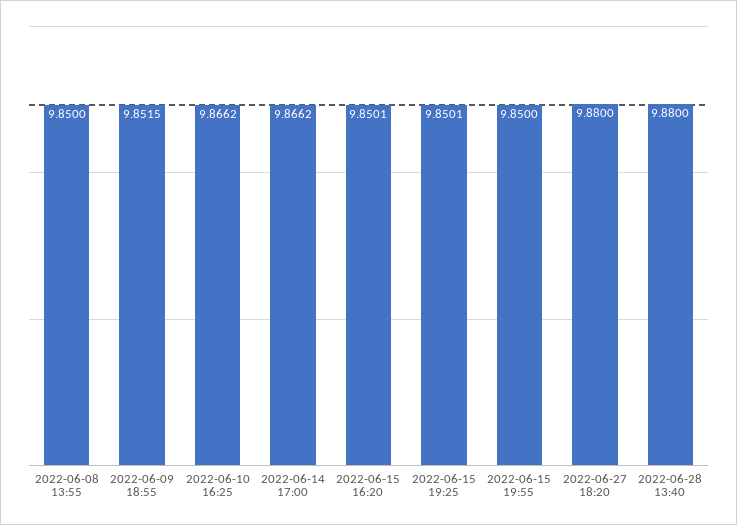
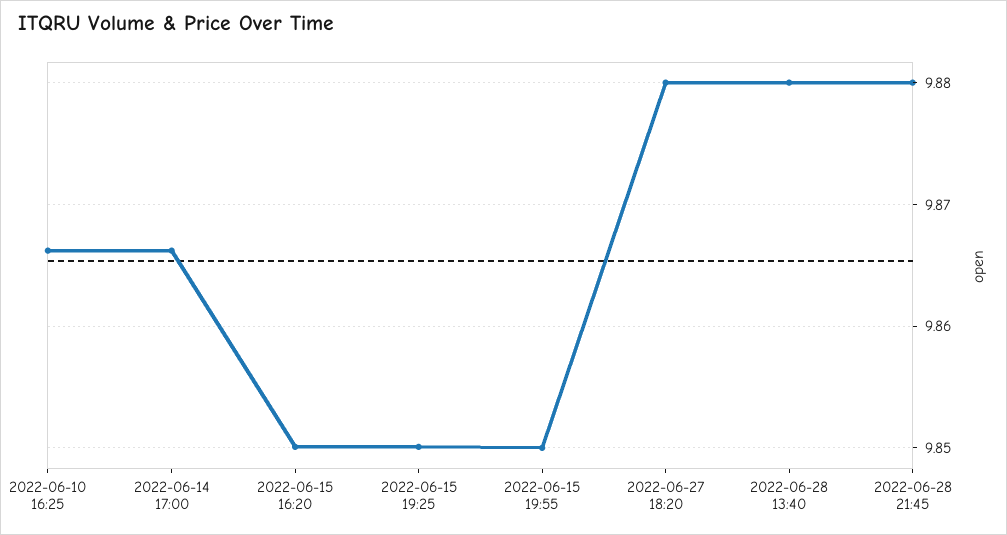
2022-06-08 13:55: 9.85 -> none
2022-06-09 18:55: 9.8515 -> none
2022-06-28 21:45: none -> 9.88

